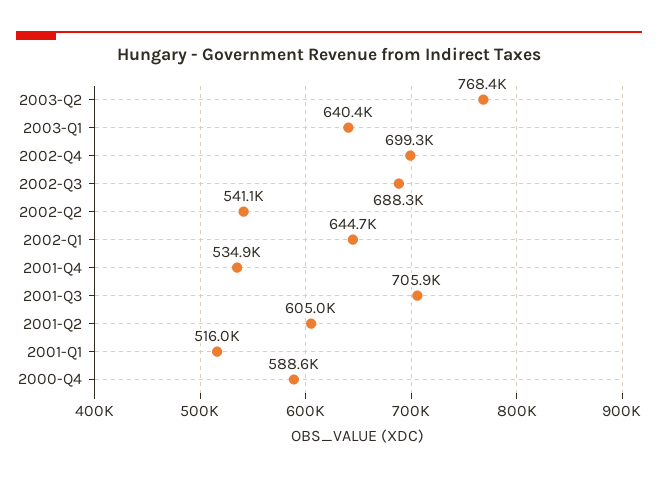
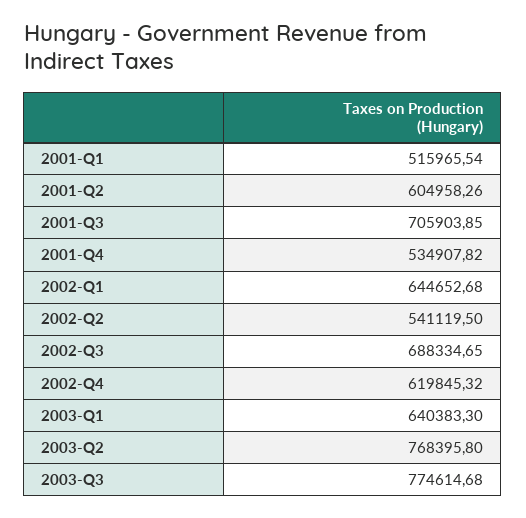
2002-Q4: 699300 -> 619845.32
2000-Q4: 588600 -> none
2003-Q3: none -> 774614.68

